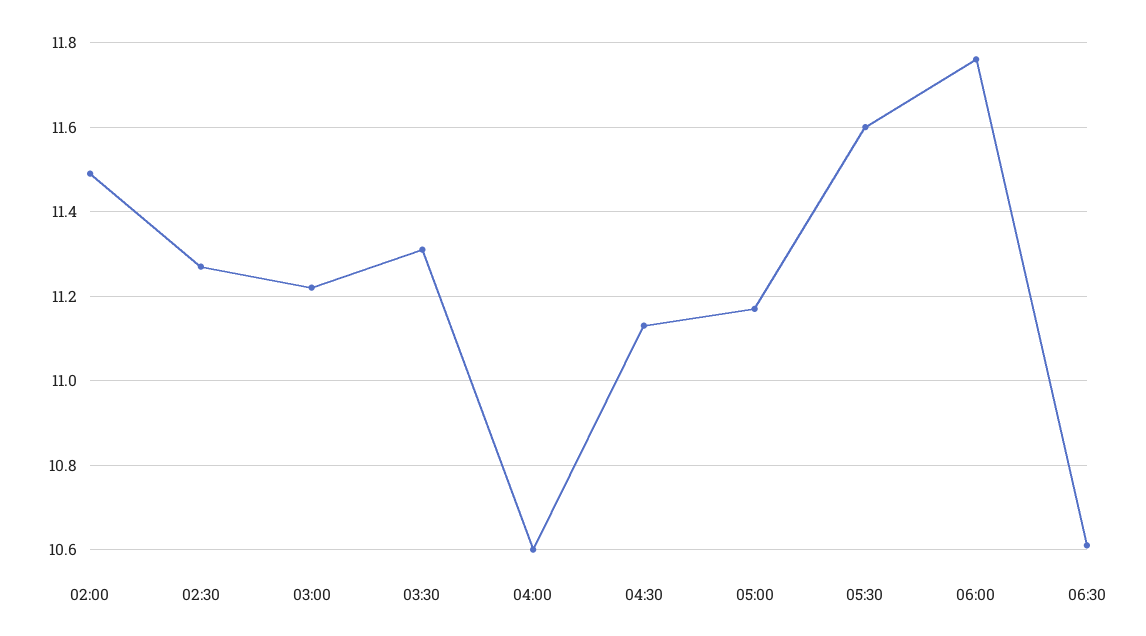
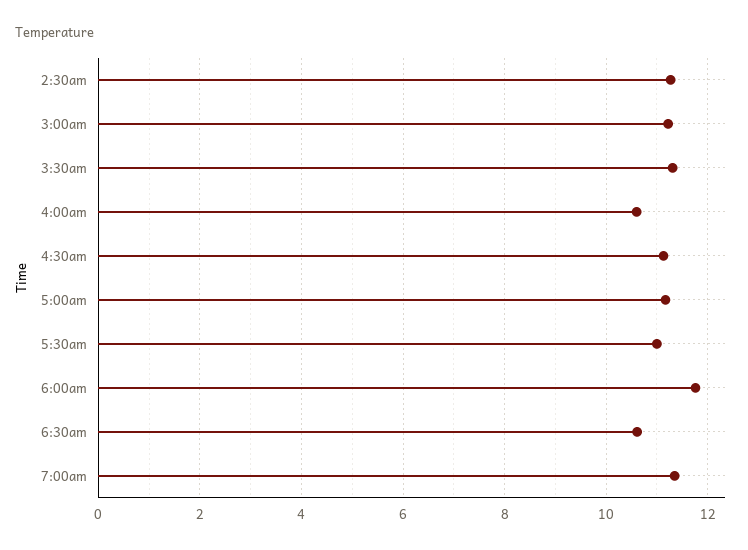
02:00: 11.5 -> none
05:30: 11.6 -> 11
7:00am: none -> 11.4

